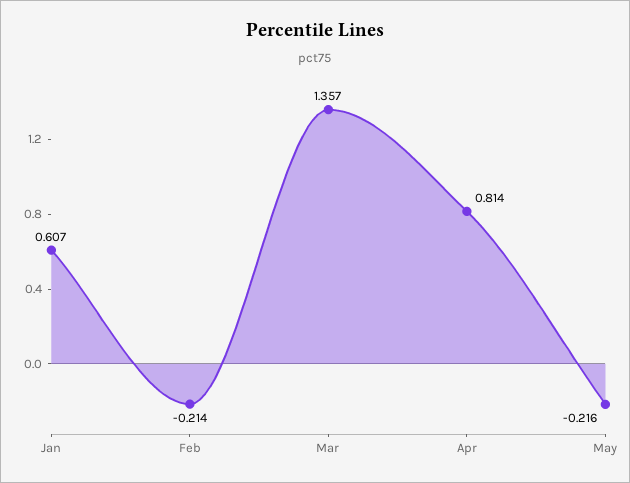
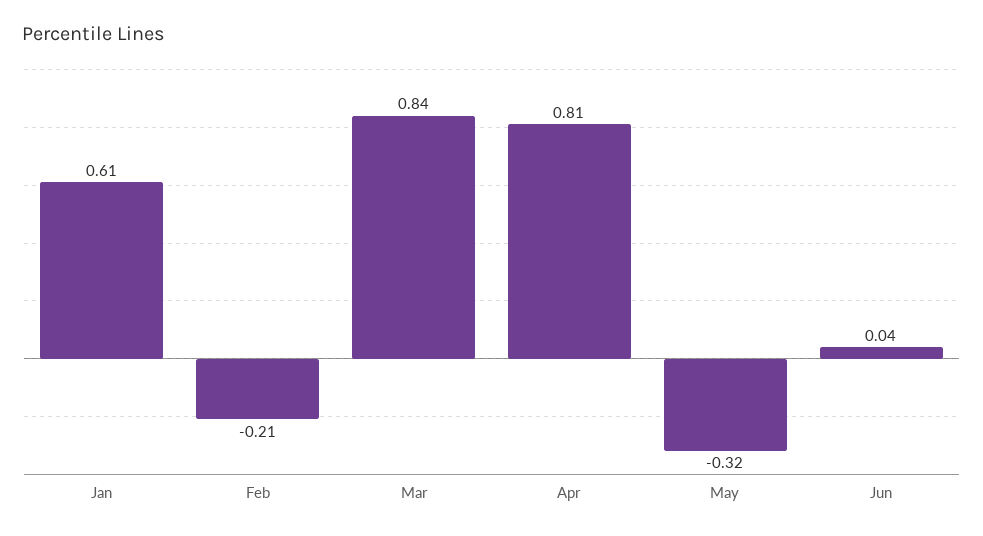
Mar: 1.357 -> 0.84
May: -0.216 -> -0.32
Jun: none -> 0.04

